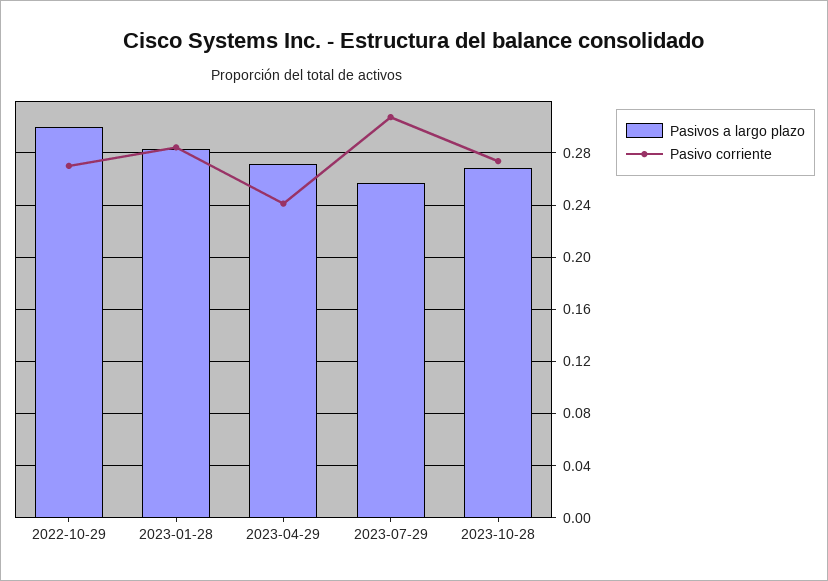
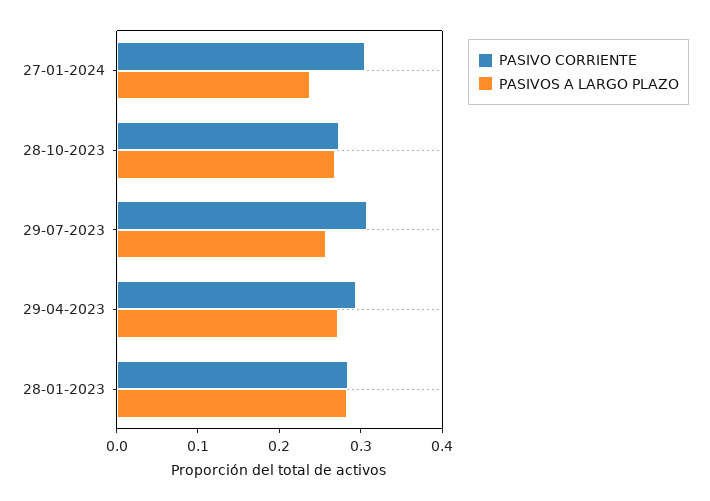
Pasivos a largo plazo, 2022-10-29: 0.3 -> none
Pasivo corriente, 2022-10-29: 0.27 -> none
Pasivo corriente, 2023-04-29: 0.24 -> 0.3
Pasivo corriente, 27-01-2024: none -> 0.3
Pasivos a largo plazo, 27-01-2024: none -> 0.24

